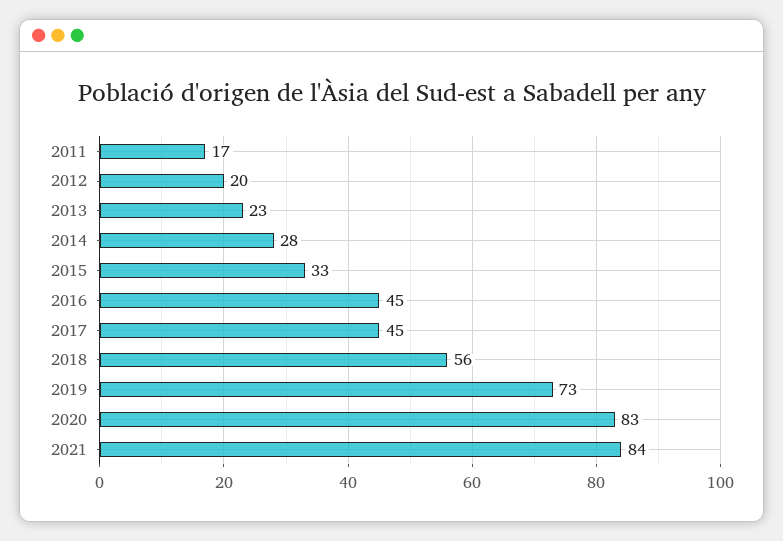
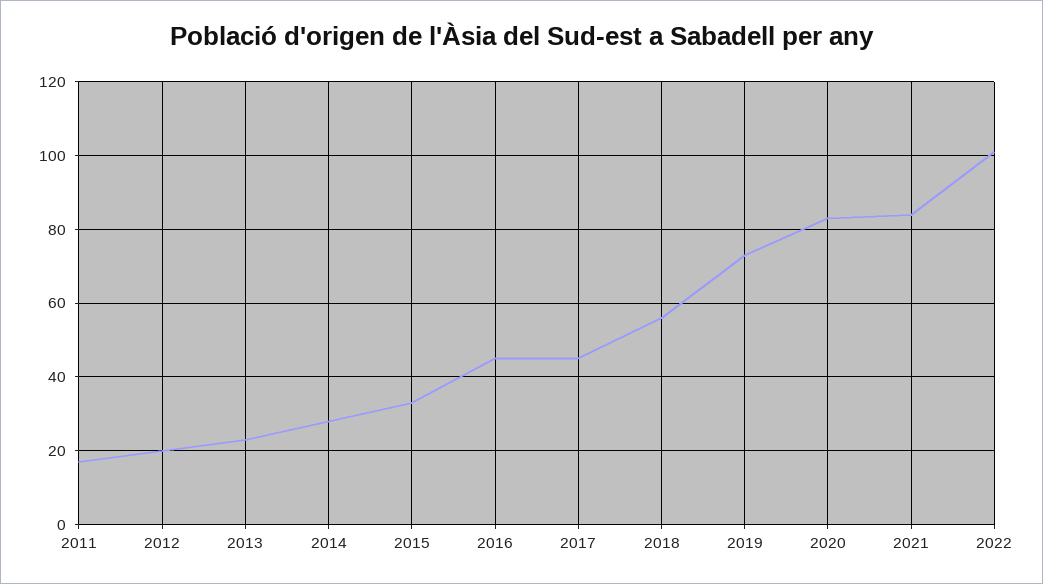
2022: none -> 100

